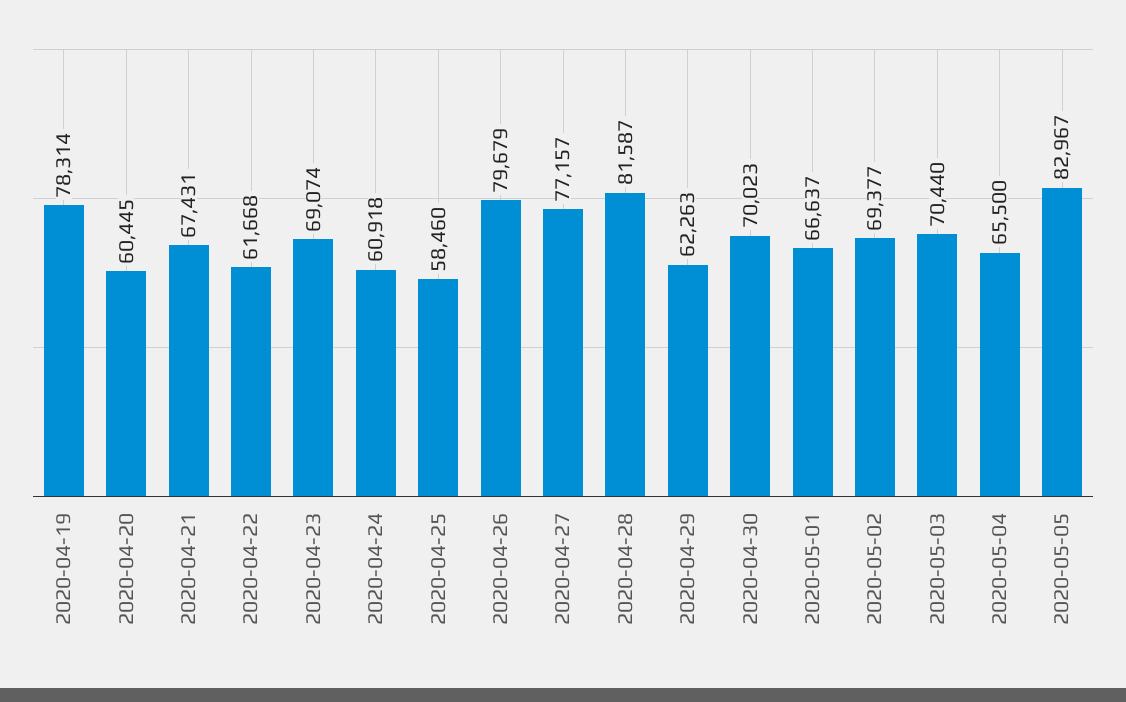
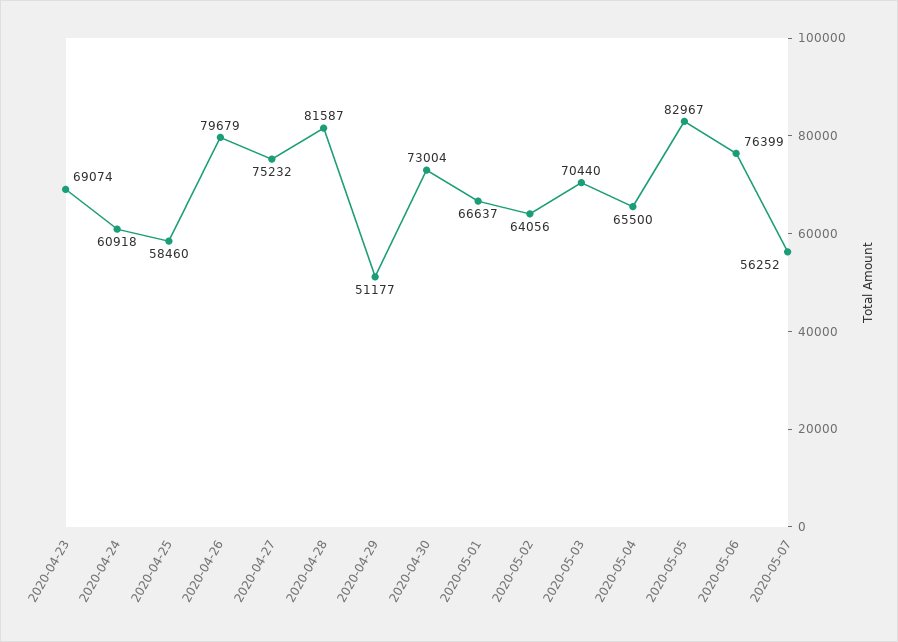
2020-04-19: 78314 -> none
2020-04-20: 60445 -> none
2020-04-21: 67431 -> none
2020-04-22: 61668 -> none
2020-04-27: 77157 -> 75232
2020-04-29: 62263 -> 51177
2020-04-30: 70023 -> 73004
2020-05-02: 69377 -> 64056
2020-05-06: none -> 76399
2020-05-07: none -> 56252

